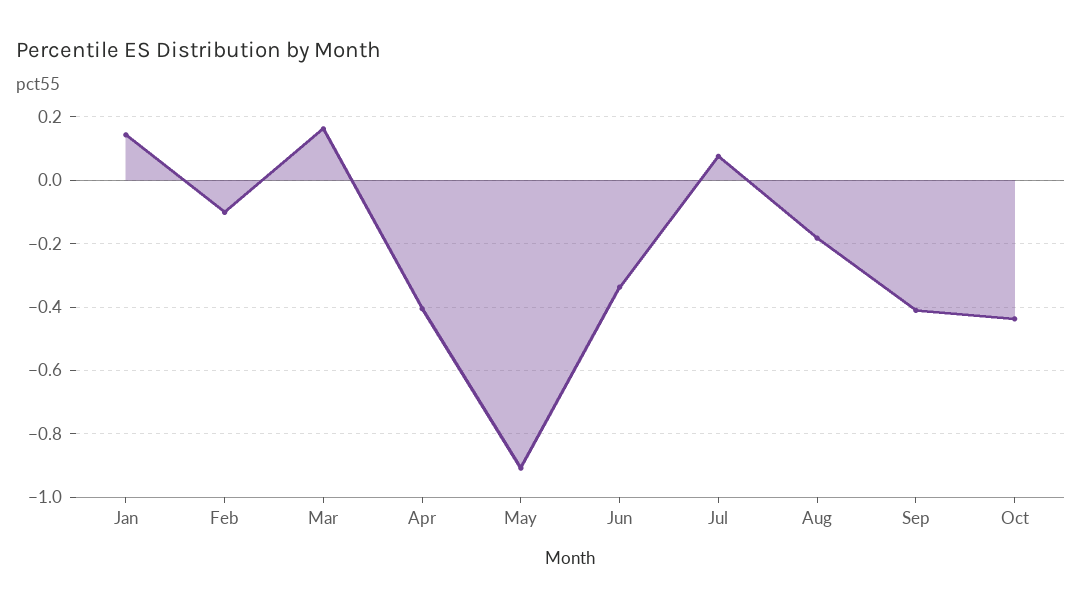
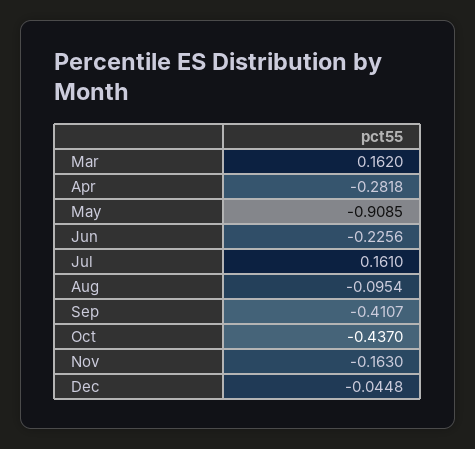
Jan: 0.14 -> none
Feb: -0.1 -> none
Apr: -0.4 -> -0.2818
Jun: -0.34 -> -0.2256
Jul: 0.08 -> 0.161
Aug: -0.18 -> -0.0954
Nov: none -> -0.163
Dec: none -> -0.0448

